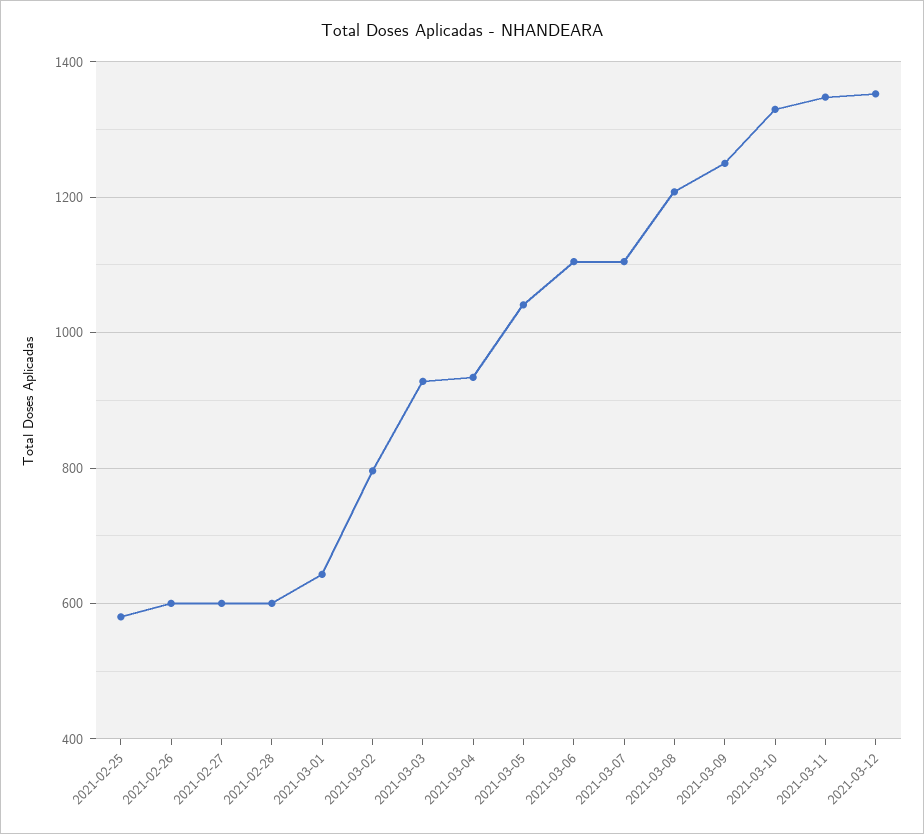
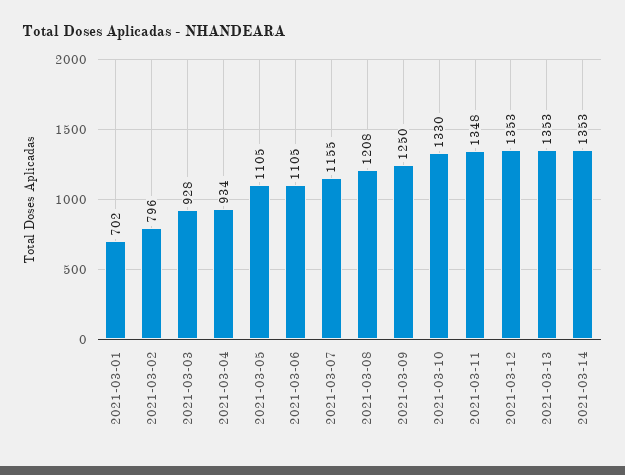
2021-02-25: 580 -> none
2021-02-26: 600 -> none
2021-02-27: 600 -> none
2021-02-28: 600 -> none
2021-03-01: 640 -> 702
2021-03-05: 1040 -> 1105
2021-03-07: 1100 -> 1155
2021-03-13: none -> 1353
2021-03-14: none -> 1353

